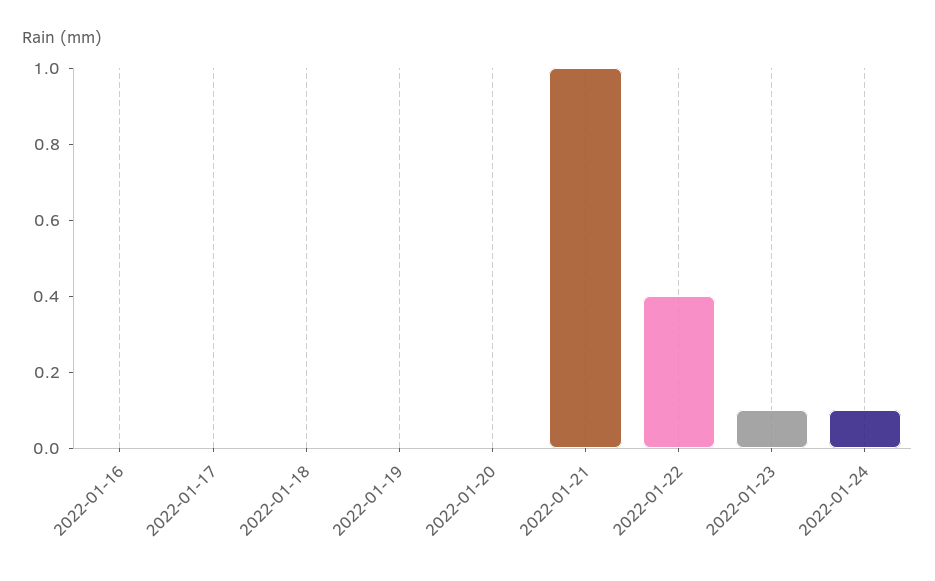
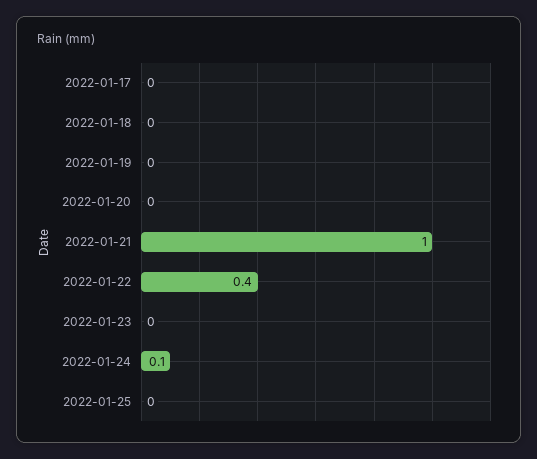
2022-01-16: 0 -> none
2022-01-23: 0.1 -> 0
2022-01-25: none -> 0

